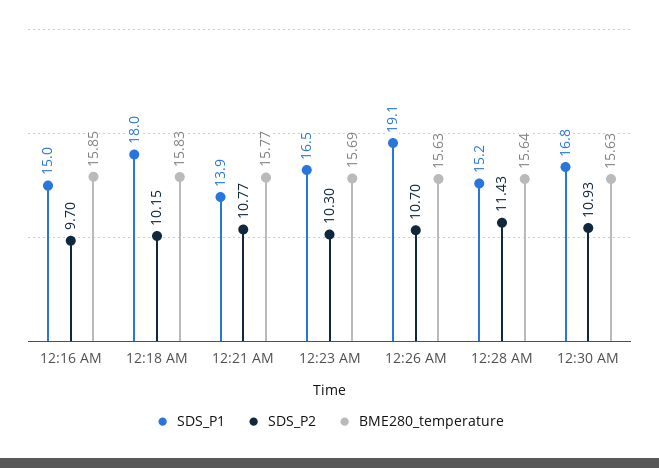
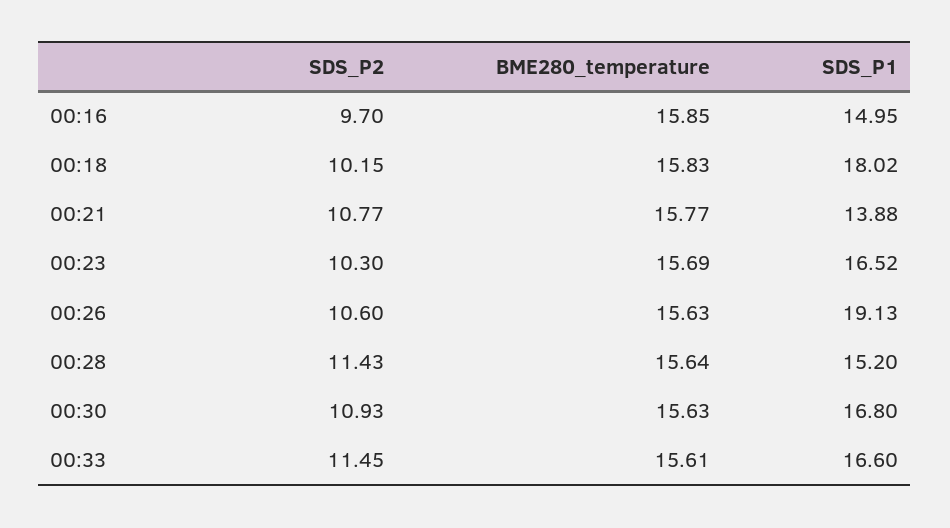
SDS_P2, 12:26 AM: 10.7 -> 10.6
SDS_P2, 00:33: none -> 11.45
BME280_temperature, 00:33: none -> 15.61
SDS_P1, 00:33: none -> 16.6

